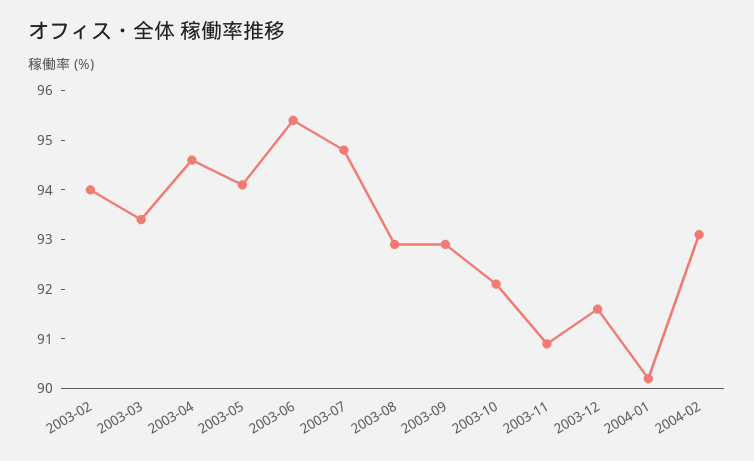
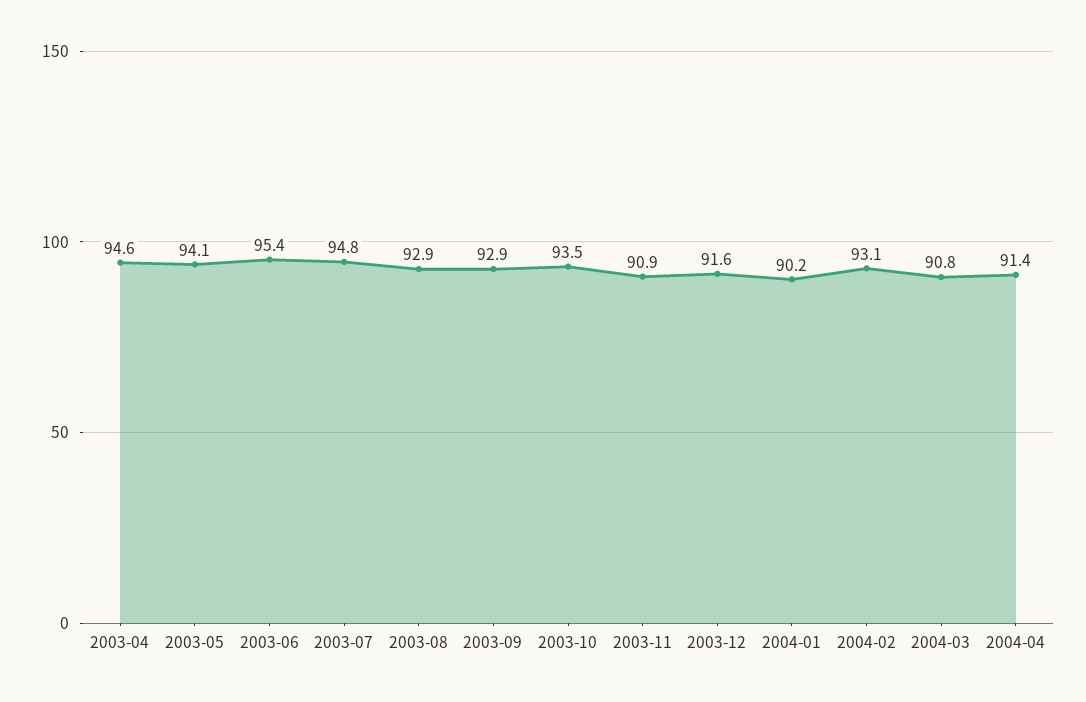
2003-02: 94 -> none
2003-03: 93.5 -> none
2003-10: 92 -> 93.5
2004-03: none -> 90.8
2004-04: none -> 91.4

